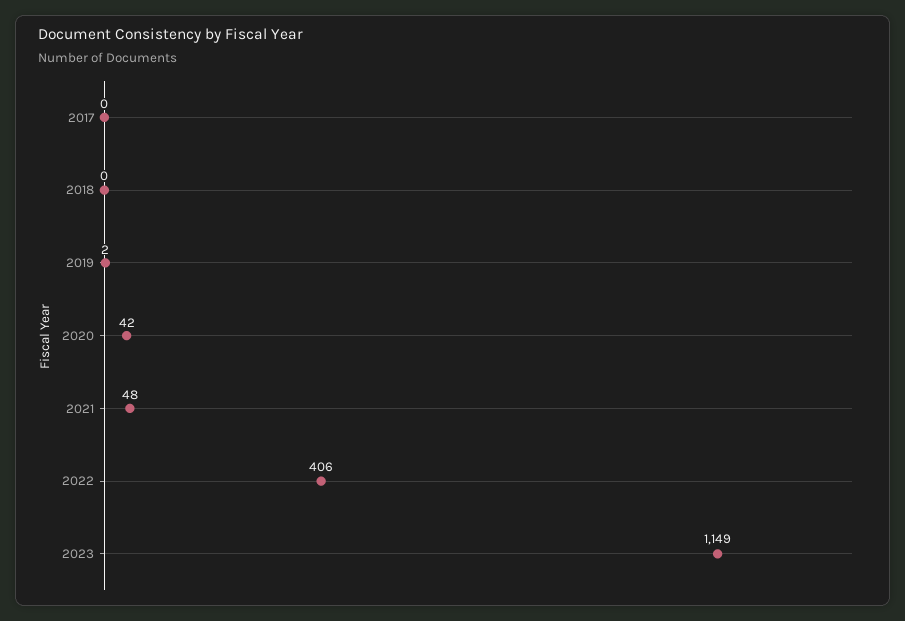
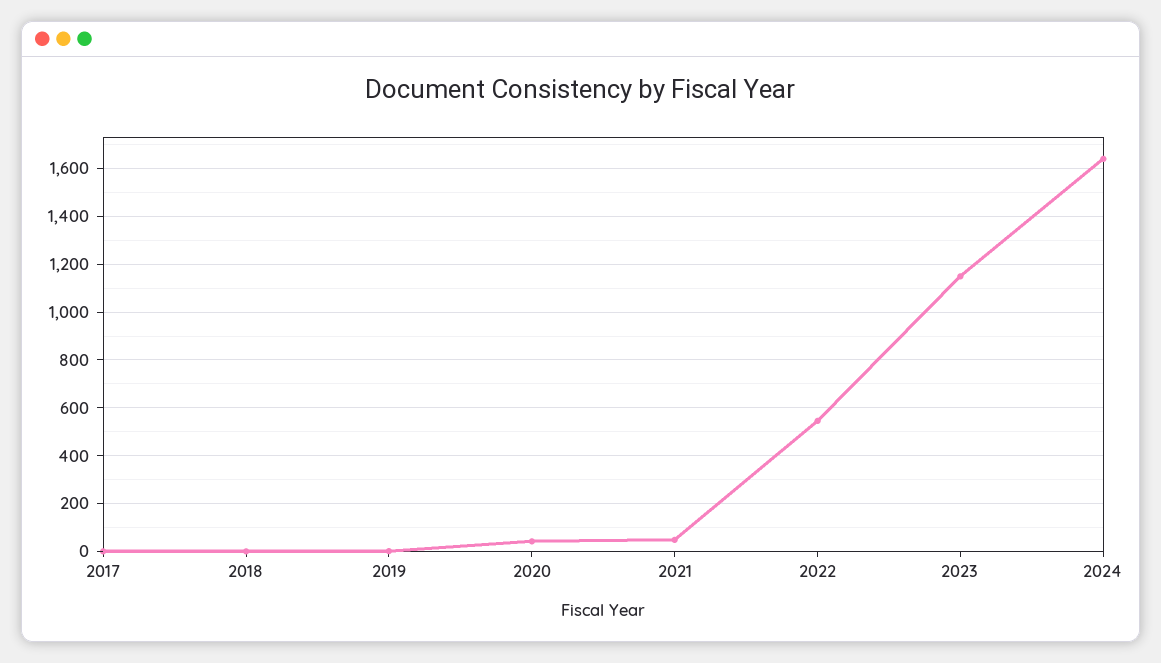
2022: 406 -> 550
2024: none -> 1650

